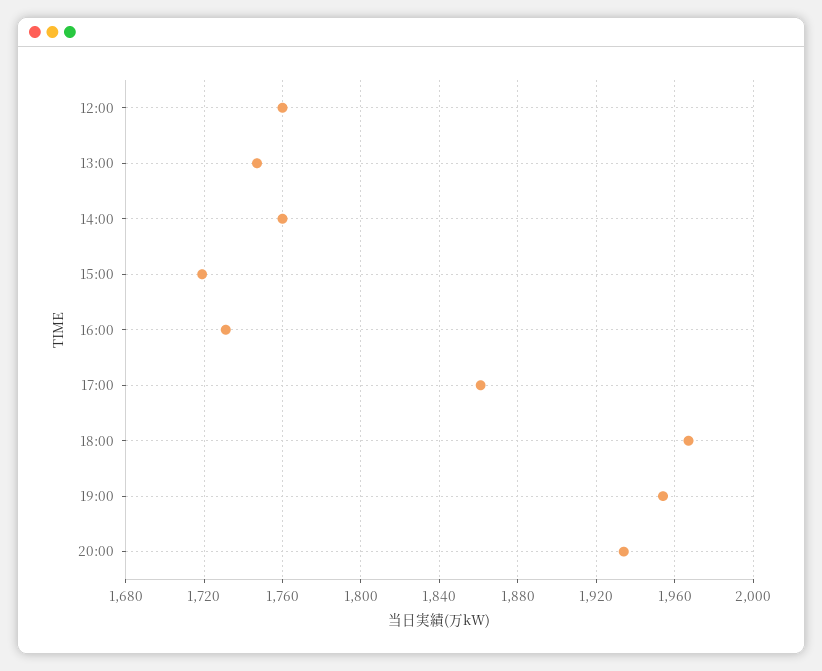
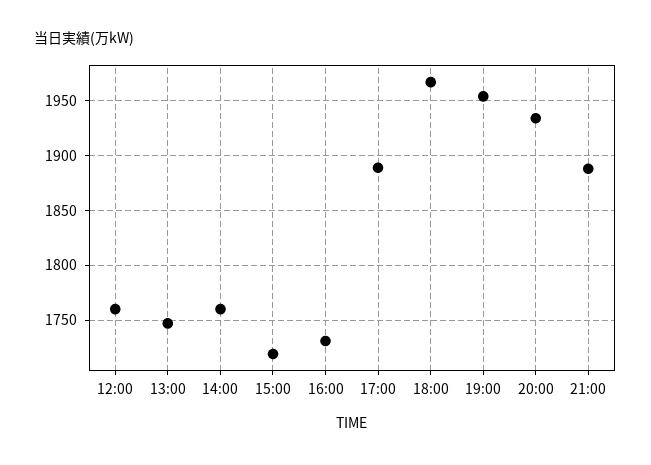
17:00: 1860 -> 1890
21:00: none -> 1890

